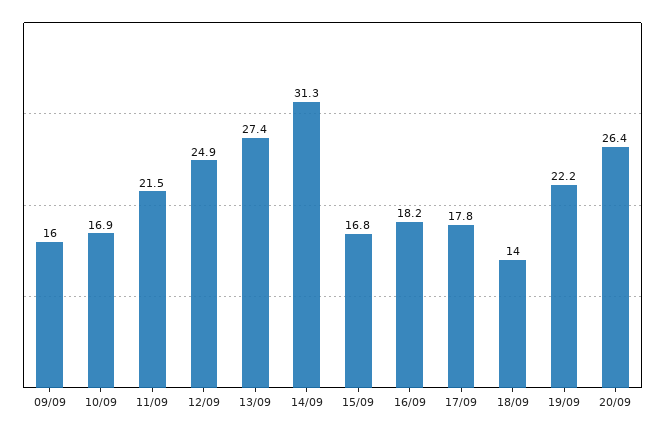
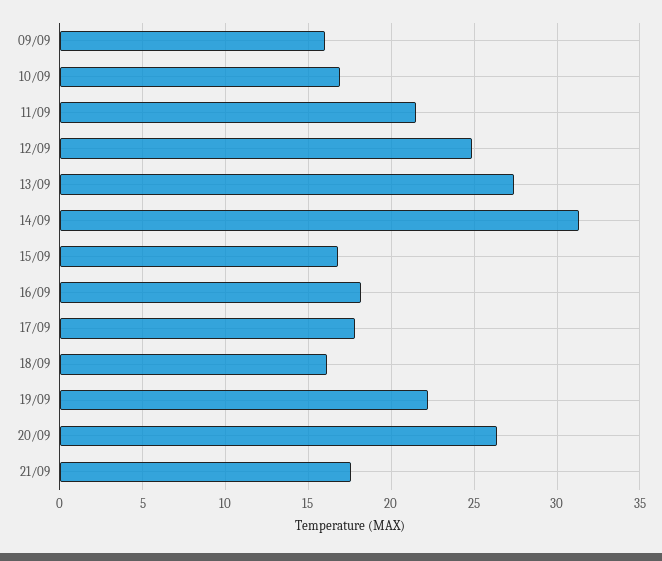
18/09: 14 -> 16
21/09: none -> 17.5

